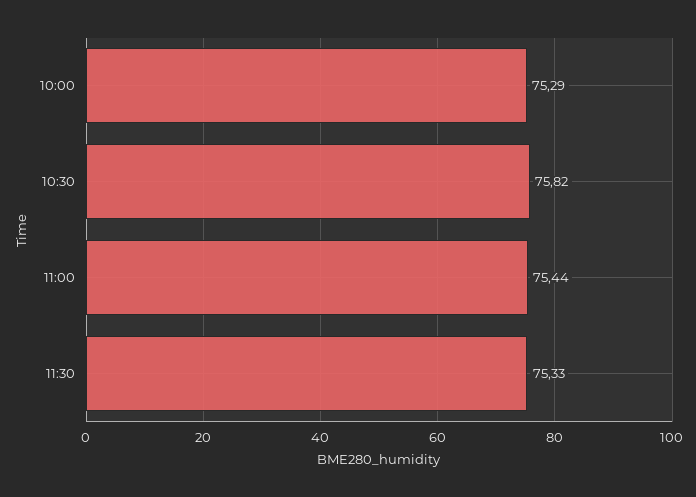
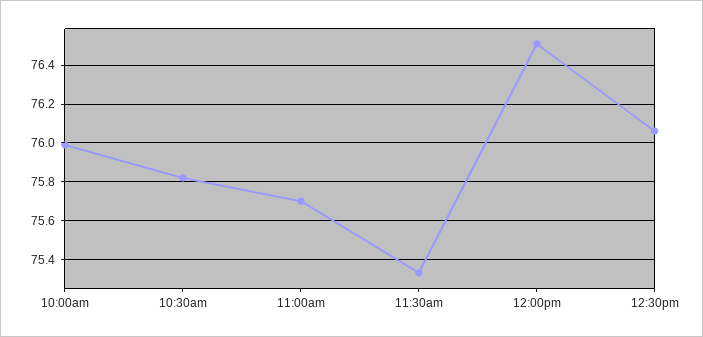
10:00: 75.29 -> 76
11:00: 75.44 -> 75.7
12:00pm: none -> 76.5
12:30pm: none -> 76.05

